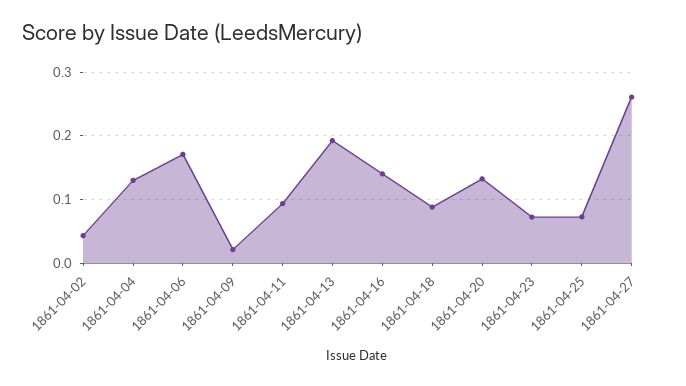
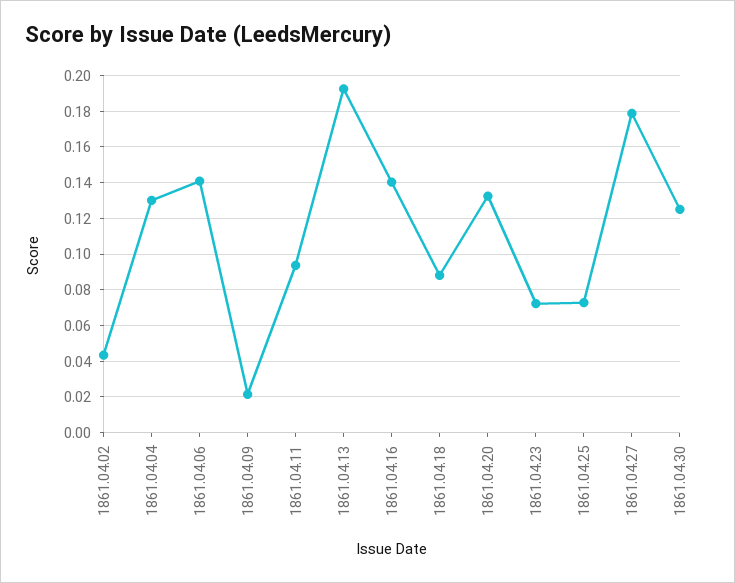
1861-04-06: 0.17 -> 0.14
1861-04-27: 0.26 -> 0.18
1861.04.30: none -> 0.125

